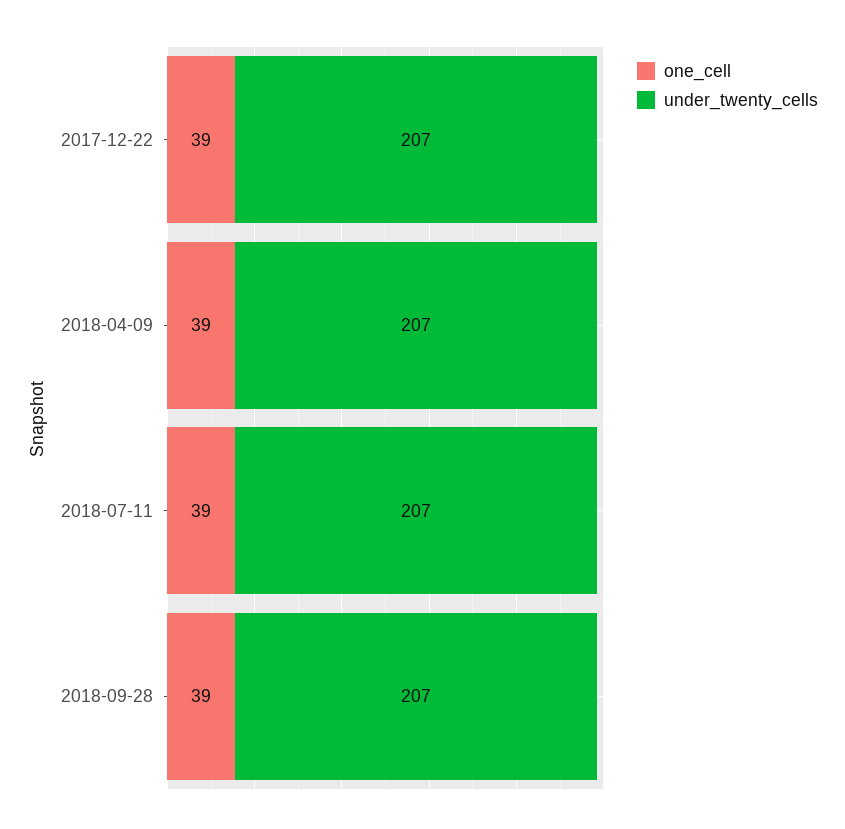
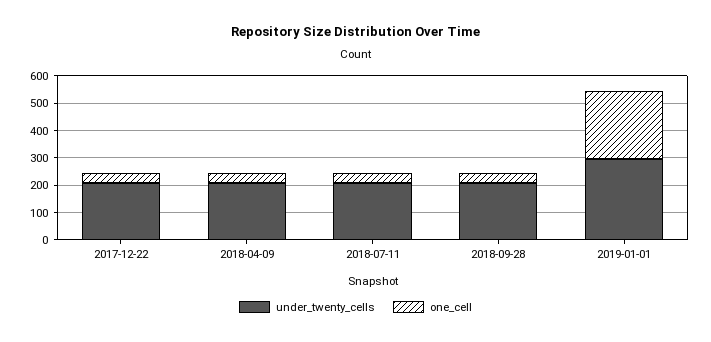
under_twenty_cells, 2019-01-01: none -> 300
one_cell, 2019-01-01: none -> 250

